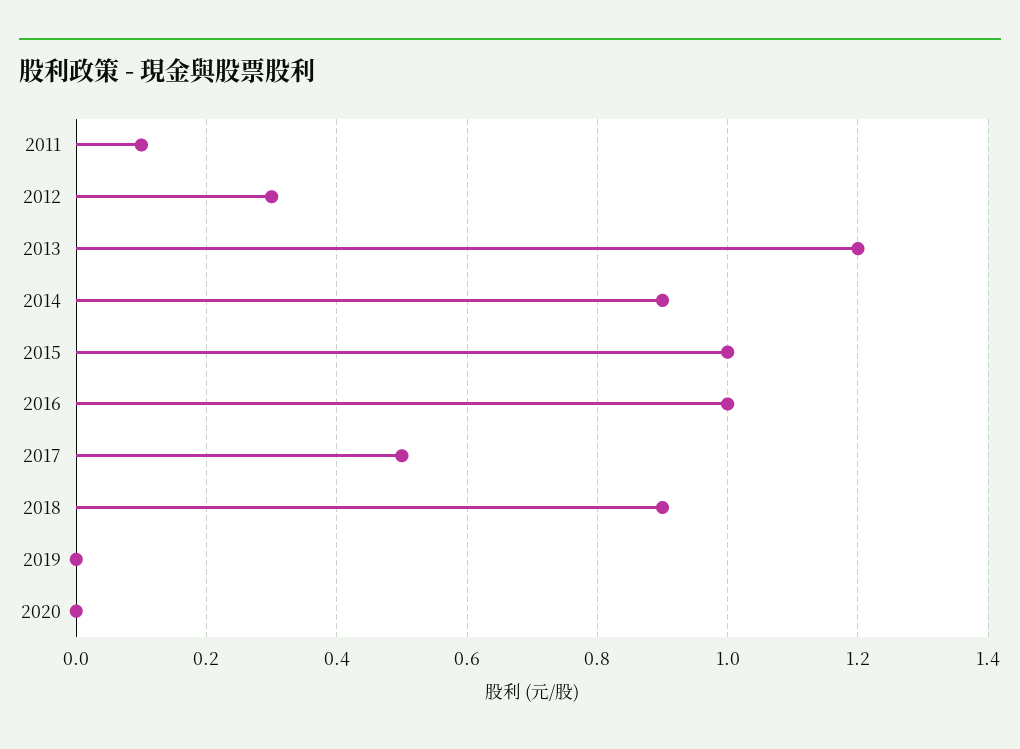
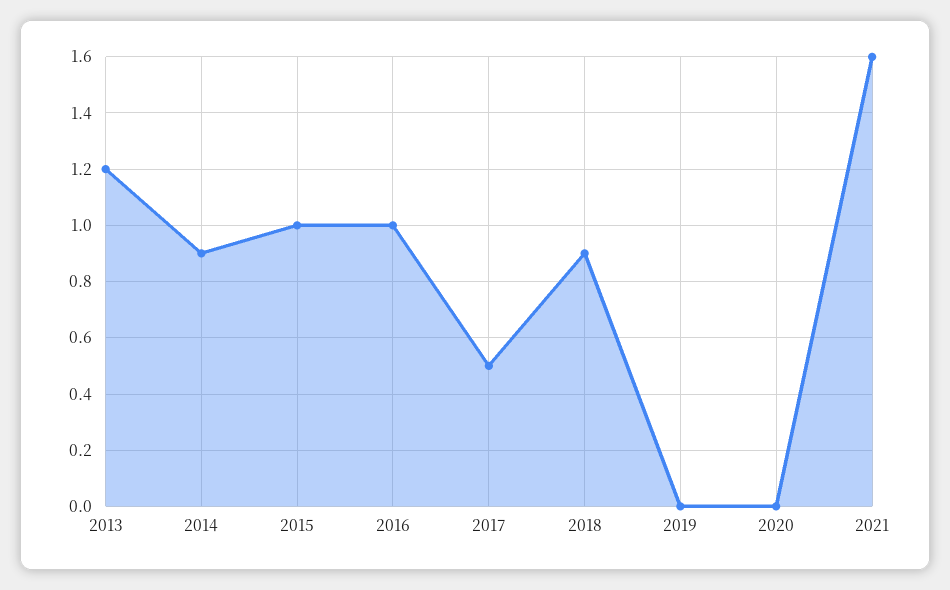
2011: 0.1 -> none
2012: 0.3 -> none
2021: none -> 1.6

